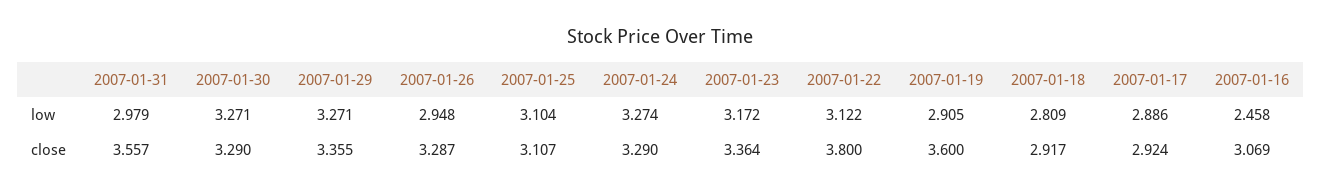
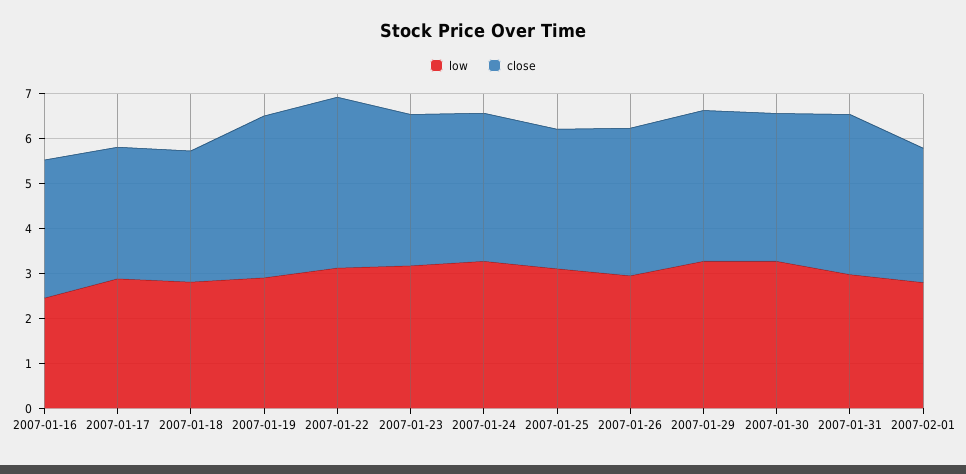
low, 2007-02-01: none -> 2.8
close, 2007-02-01: none -> 3

